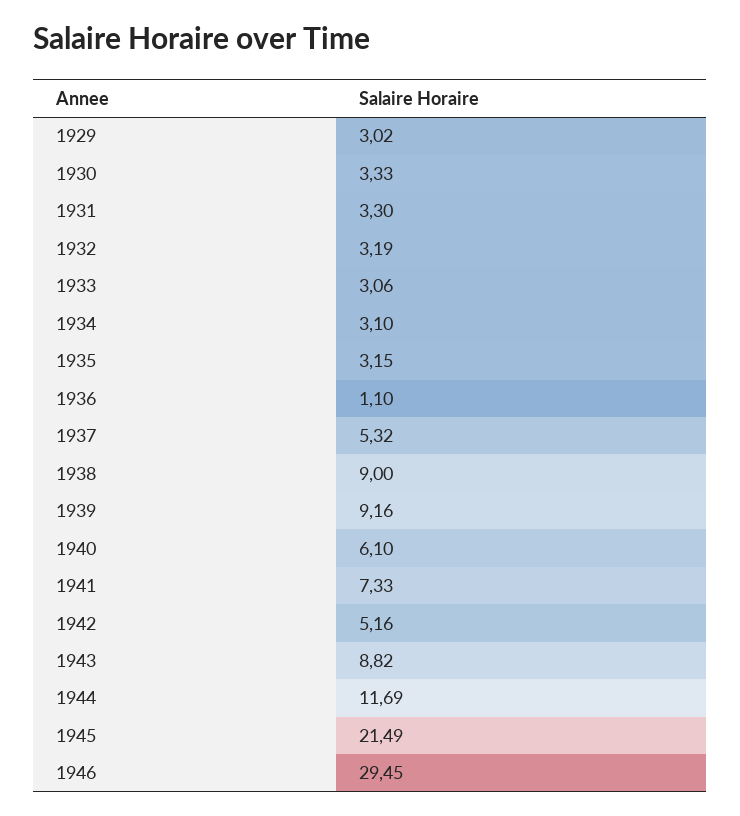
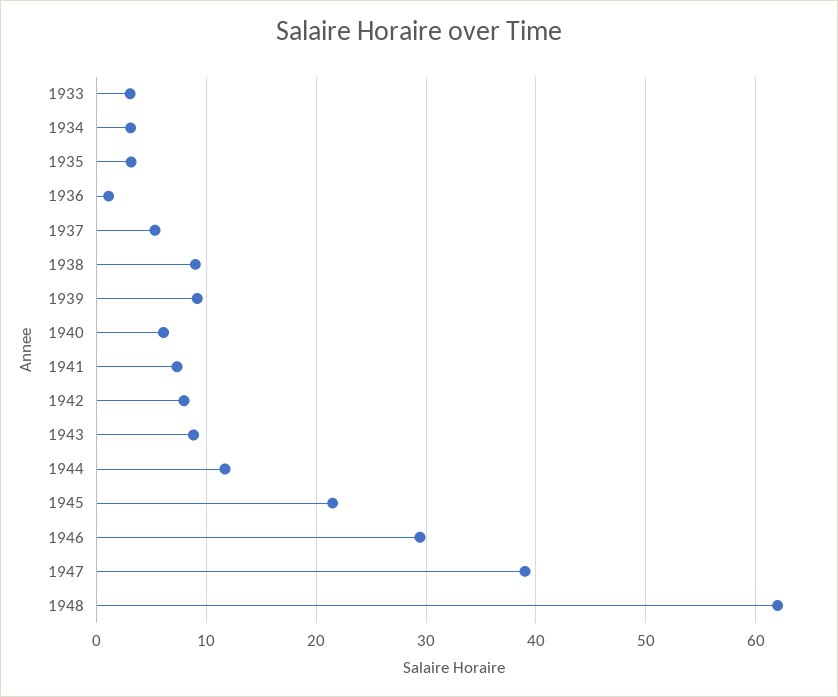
1929: 3.02 -> none
1930: 3.33 -> none
1931: 3.3 -> none
1932: 3.19 -> none
1942: 5.16 -> 8
1947: none -> 39
1948: none -> 62

